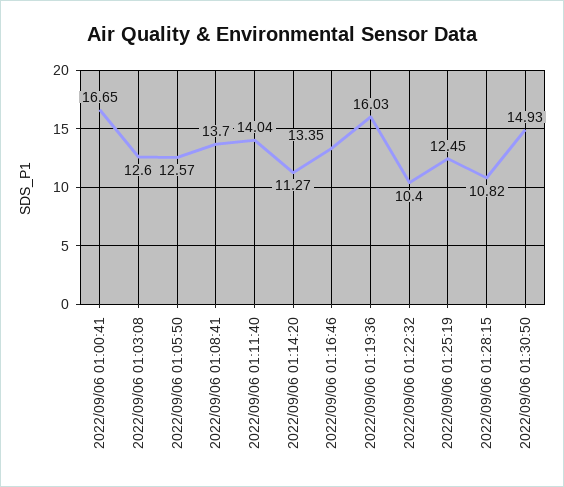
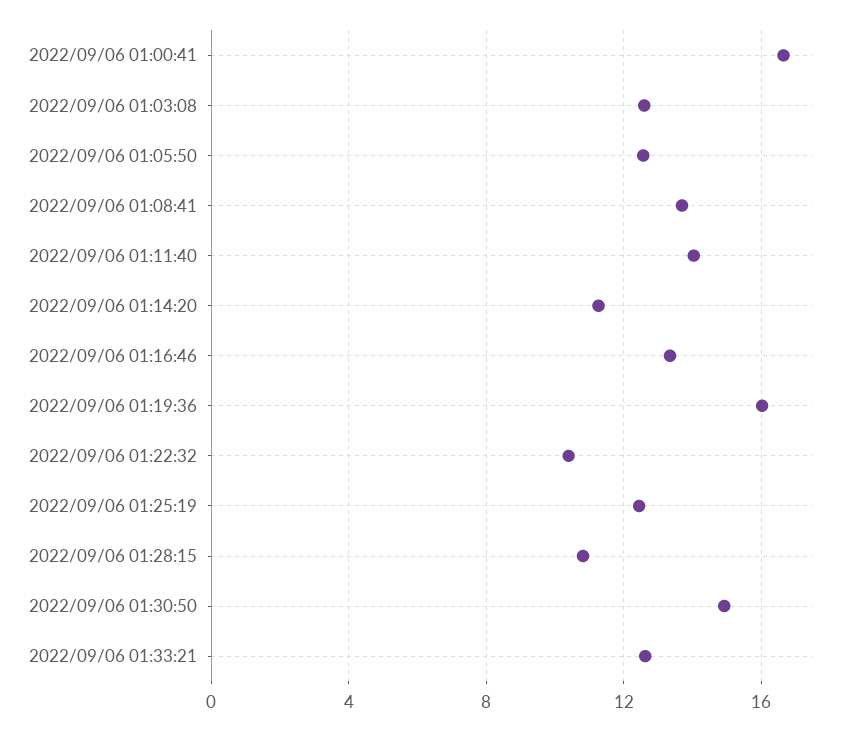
2022/09/06 01:33:21: none -> 12.5

